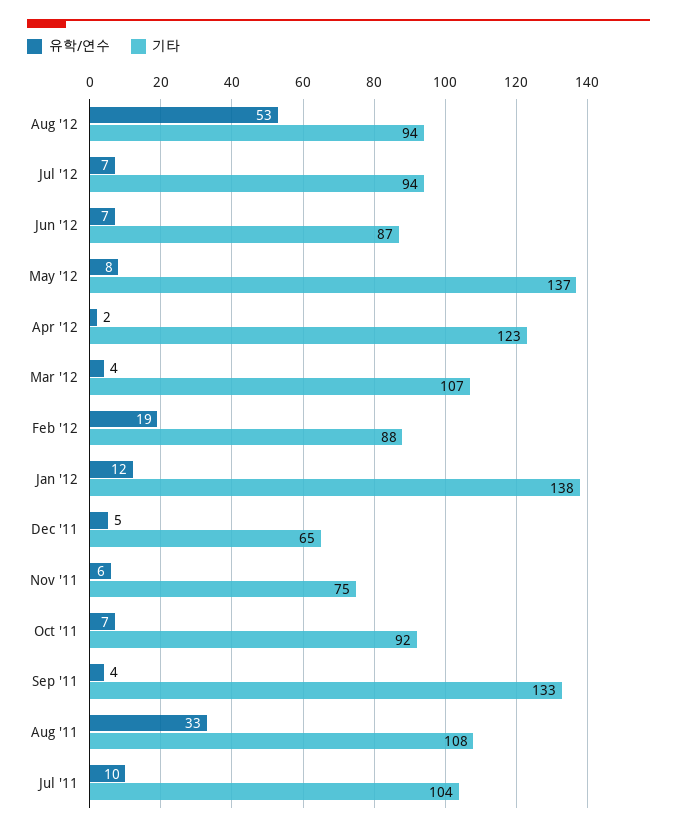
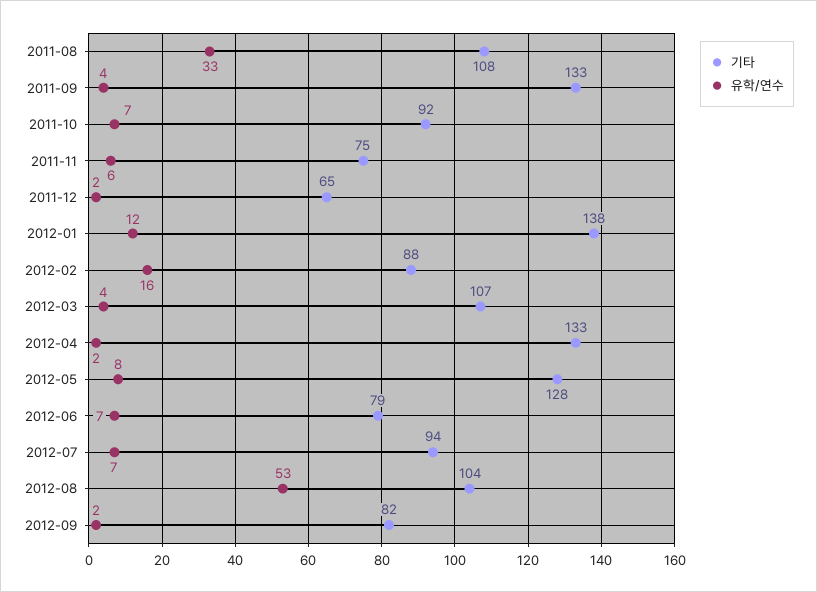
기타, Aug '12: 94 -> 104
기타, Jun '12: 87 -> 79
기타, May '12: 137 -> 128
기타, Apr '12: 123 -> 133
유학/연수, Feb '12: 19 -> 16
유학/연수, Dec '11: 5 -> 2
유학/연수, Jul '11: 10 -> none
기타, Jul '11: 104 -> none
기타, 2012-09: none -> 82
유학/연수, 2012-09: none -> 2

